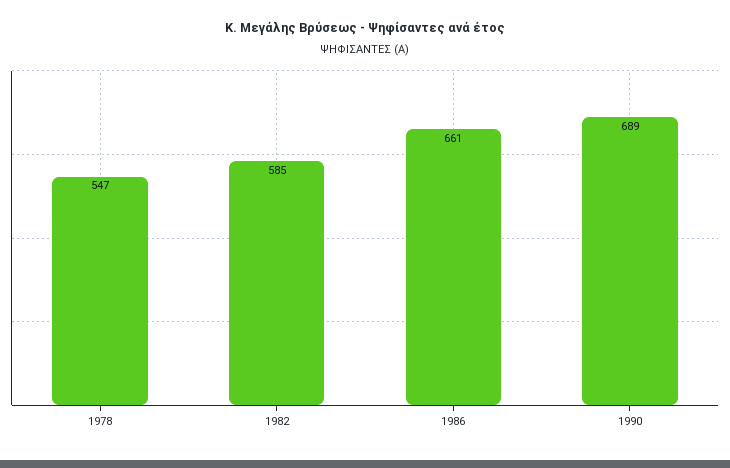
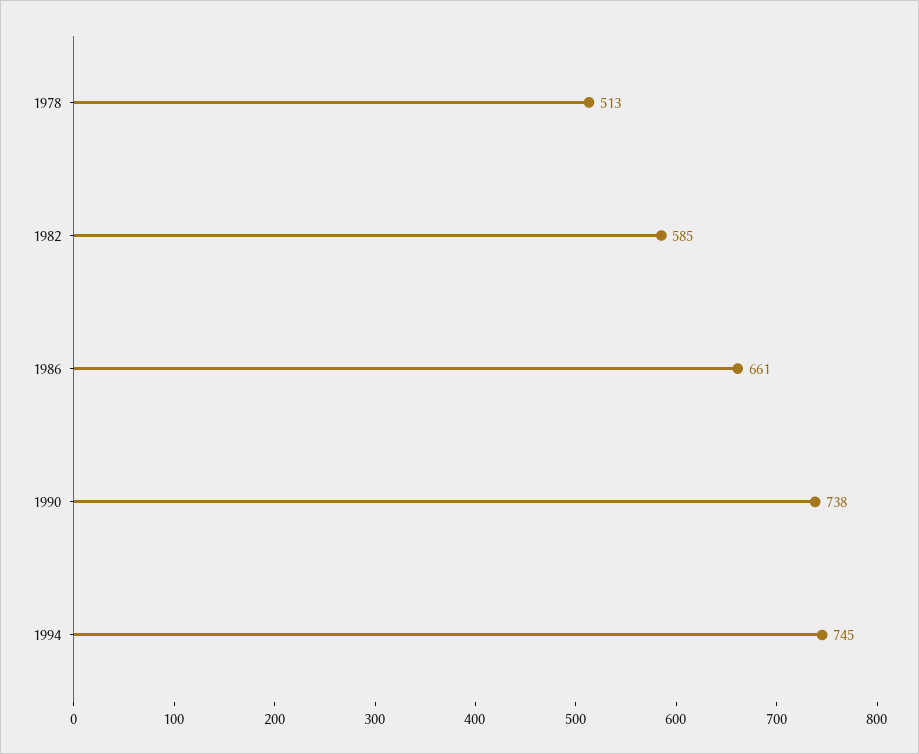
1978: 547 -> 513
1990: 689 -> 738
1994: none -> 745

